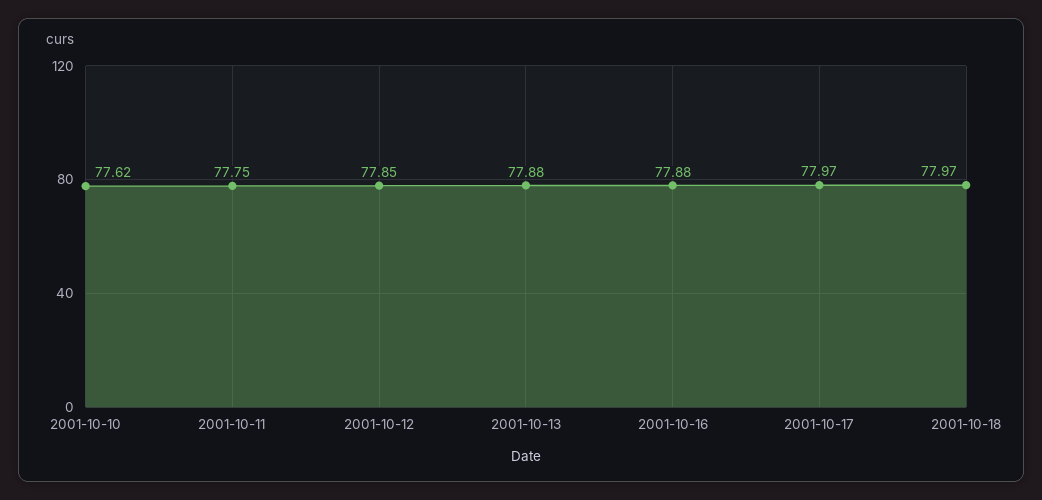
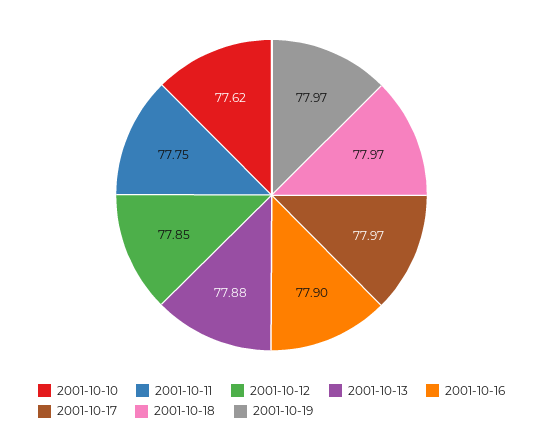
2001-10-16: 77.88 -> 77.9
2001-10-19: none -> 77.97

